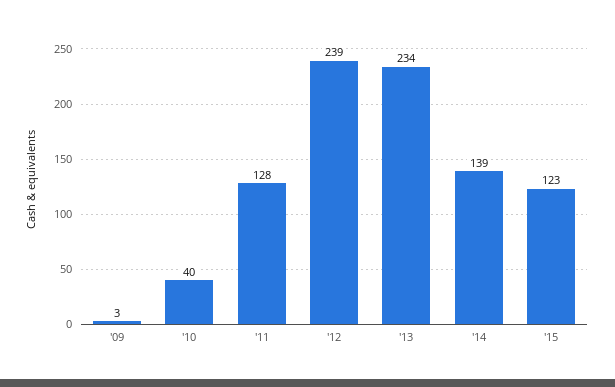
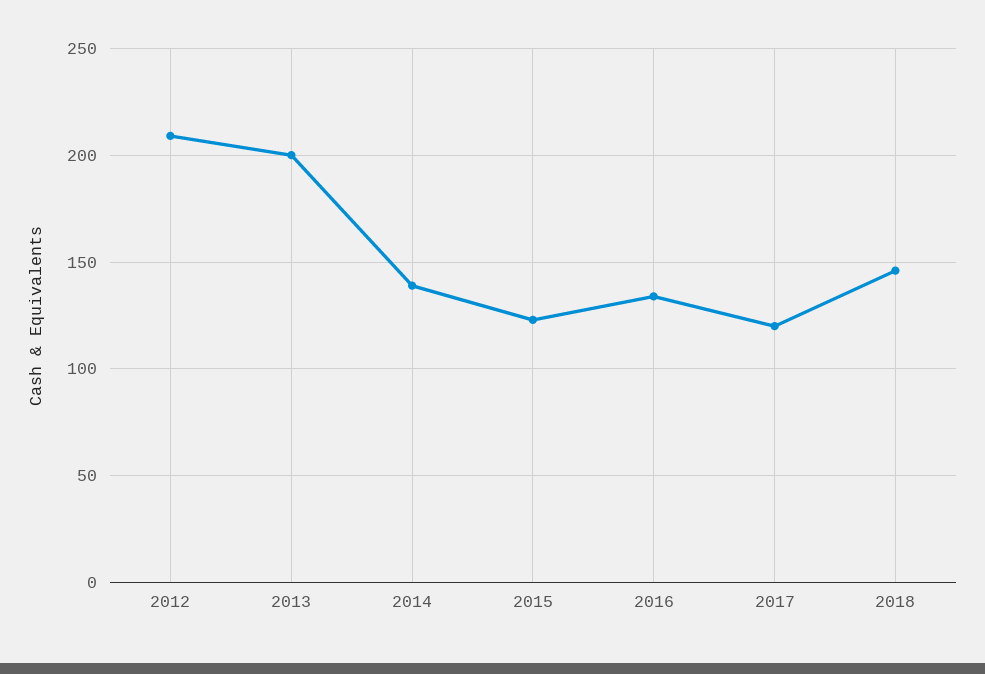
'09: 3 -> none
'10: 40 -> none
'11: 128 -> none
'12: 239 -> 210
'13: 234 -> 200
2016: none -> 135
2017: none -> 120
2018: none -> 145

